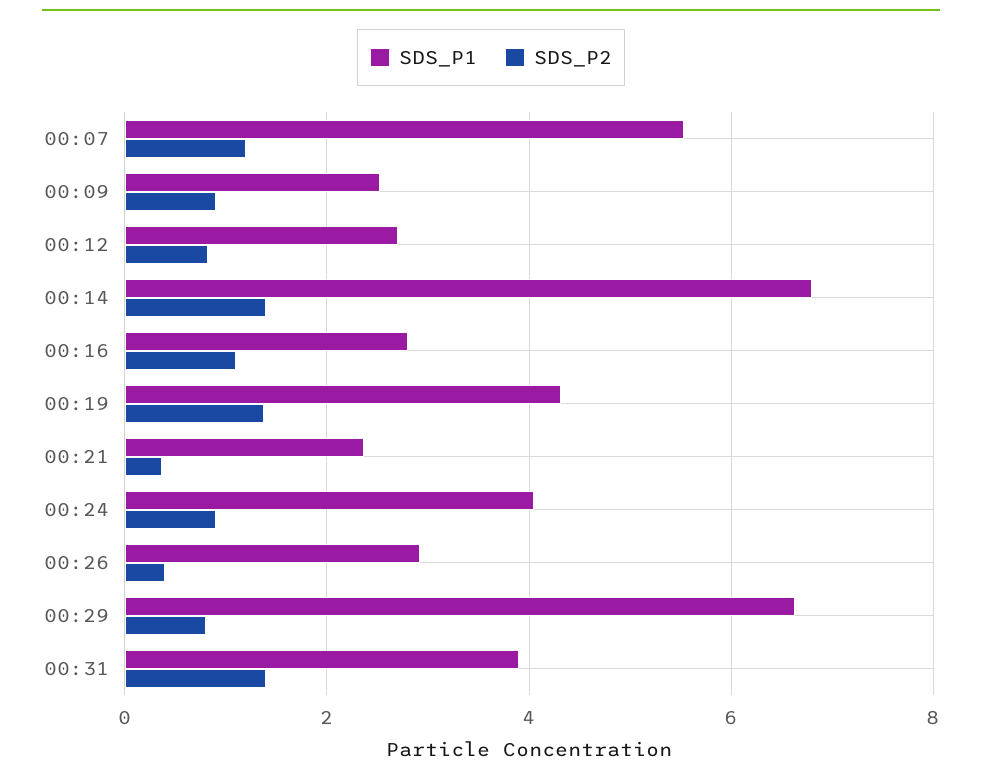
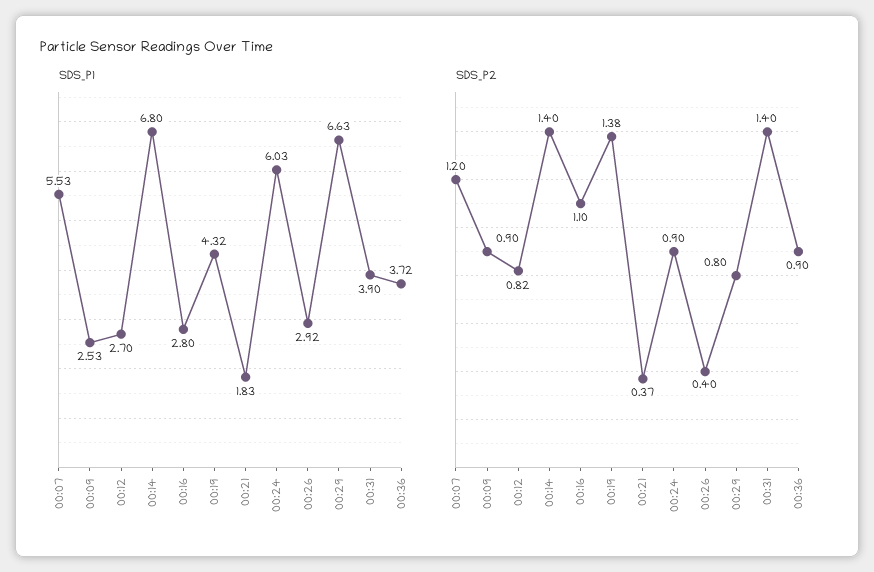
SDS_P1, 00:21: 2.4 -> 1.83
SDS_P1, 00:24: 4 -> 6.03
SDS_P1, 00:36: none -> 3.72
SDS_P2, 00:36: none -> 0.9

